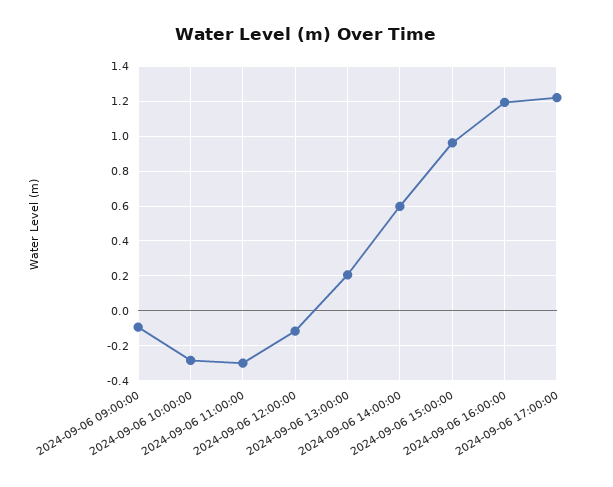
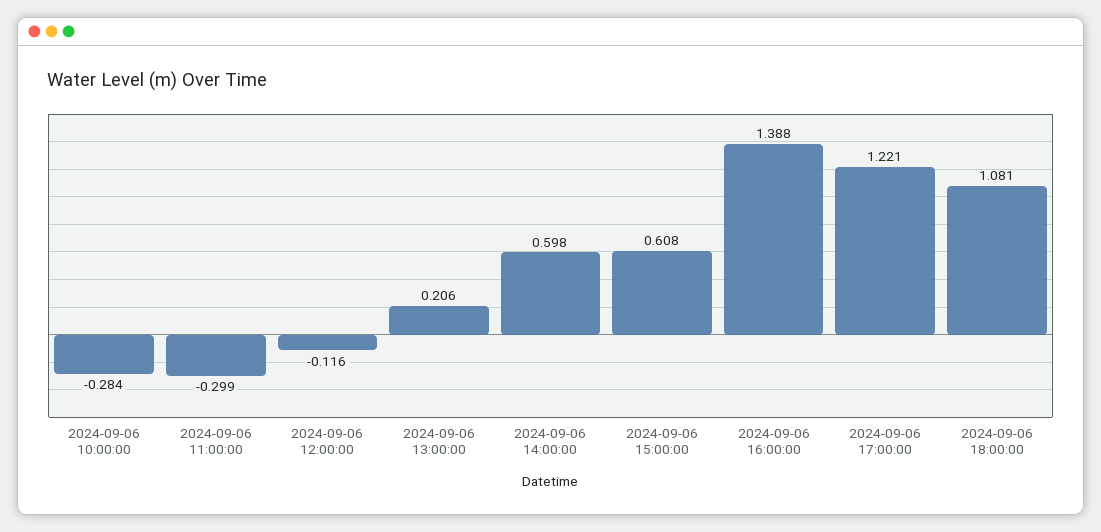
2024-09-06 09:00:00: -0.1 -> none
2024-09-06 15:00:00: 0.95 -> 0.608
2024-09-06 16:00:00: 1.2 -> 1.388
2024-09-06 18:00:00: none -> 1.081

